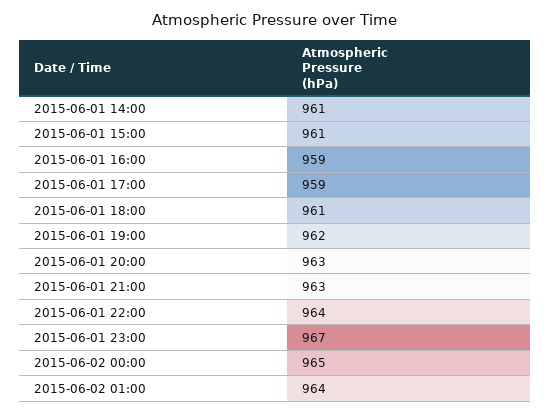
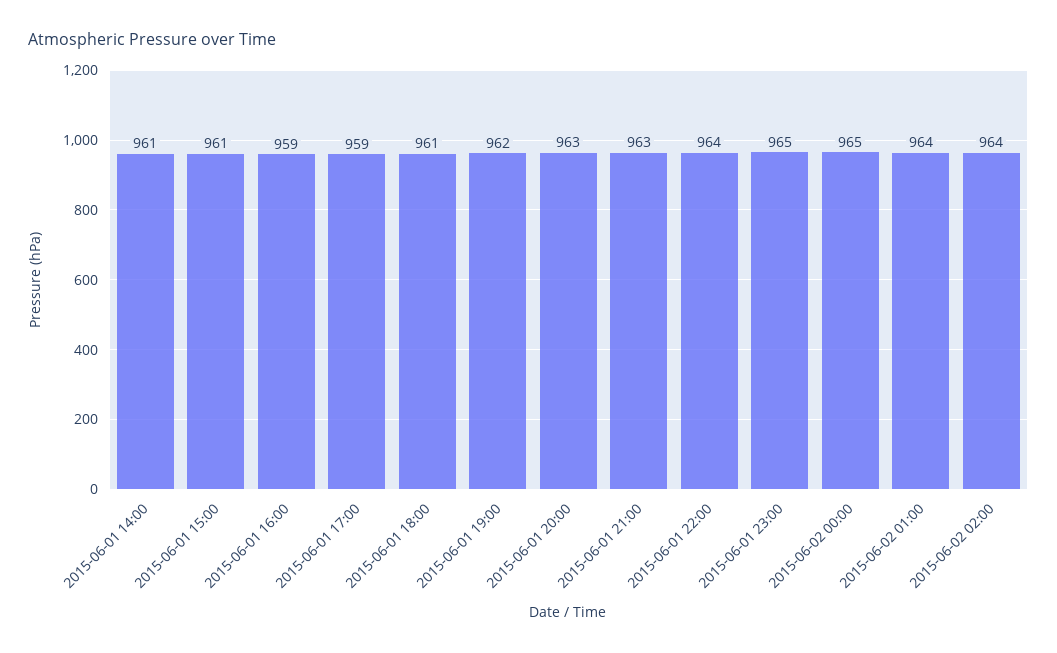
2015-06-01 23:00: 967 -> 965
2015-06-02 02:00: none -> 964

